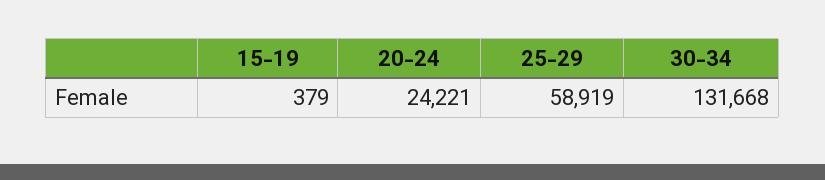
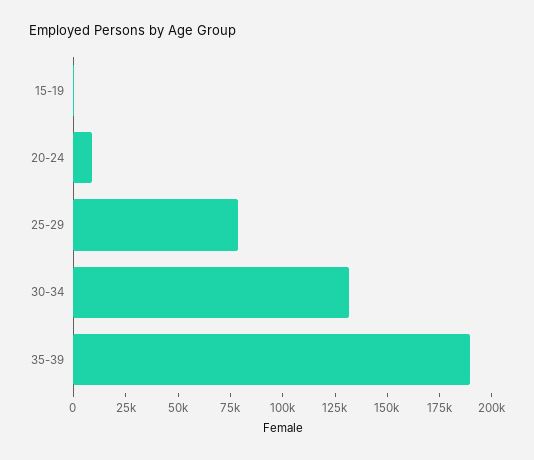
20-24: 24221 -> 10000
25-29: 58919 -> 80000
35-39: none -> 190000

